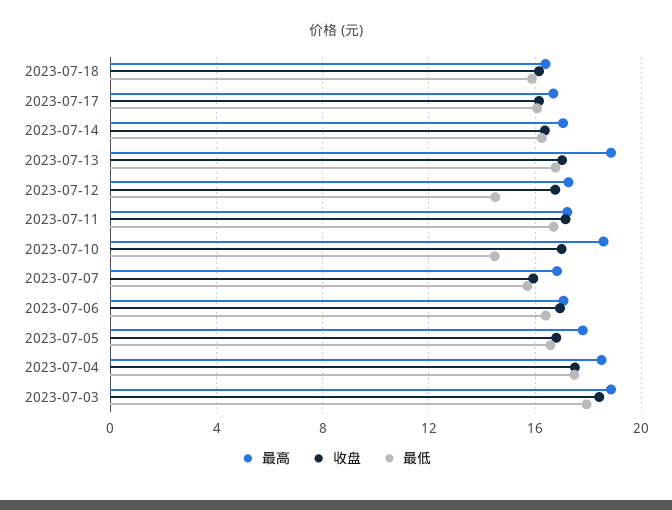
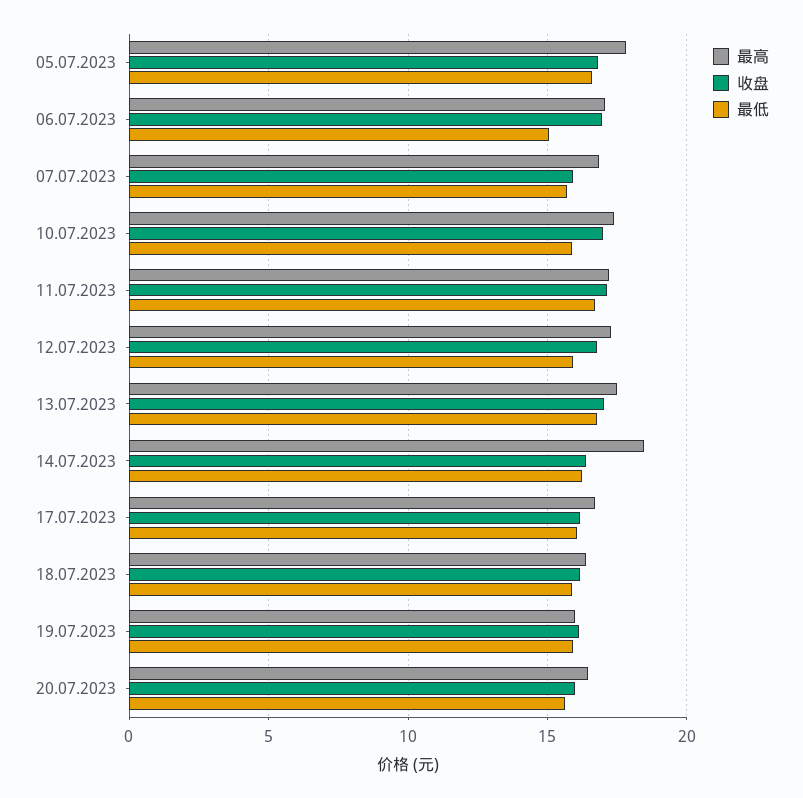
最高, 2023-07-14: 17 -> 18.5
最高, 2023-07-13: 19 -> 17.5
最低, 2023-07-12: 14.5 -> 16
最高, 2023-07-10: 18.5 -> 17.5
最低, 2023-07-10: 14.5 -> 16
最低, 2023-07-06: 16.5 -> 15
最高, 2023-07-04: 18.5 -> none
收盘, 2023-07-04: 17.5 -> none
最低, 2023-07-04: 17.5 -> none
最高, 2023-07-03: 19 -> none
收盘, 2023-07-03: 18.5 -> none
最低, 2023-07-03: 18 -> none
最高, 19.07.2023: none -> 16
收盘, 19.07.2023: none -> 16
最低, 19.07.2023: none -> 16
最高, 20.07.2023: none -> 16.5
收盘, 20.07.2023: none -> 16
最低, 20.07.2023: none -> 15.5

